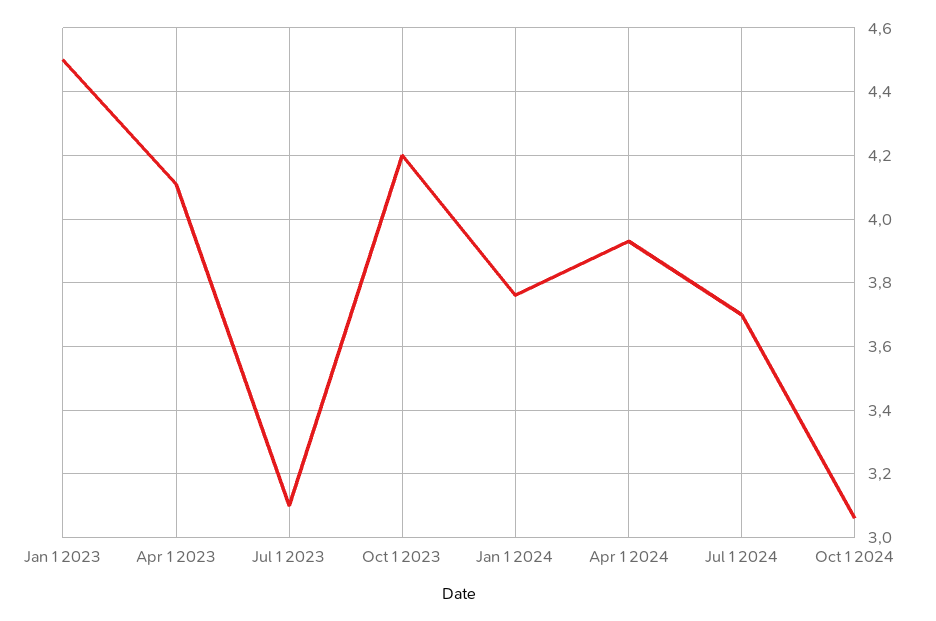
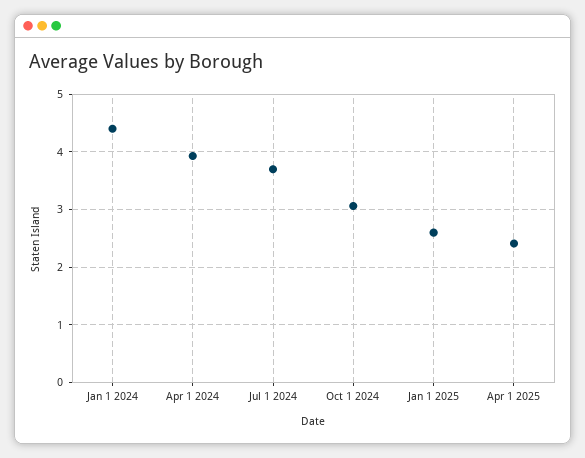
Jan 1 2023: 4.5 -> none
Apr 1 2023: 4.1 -> none
Jul 1 2023: 3.1 -> none
Oct 1 2023: 4.2 -> none
Jan 1 2024: 3.75 -> 4.4
Jan 1 2025: none -> 2.6
Apr 1 2025: none -> 2.4

